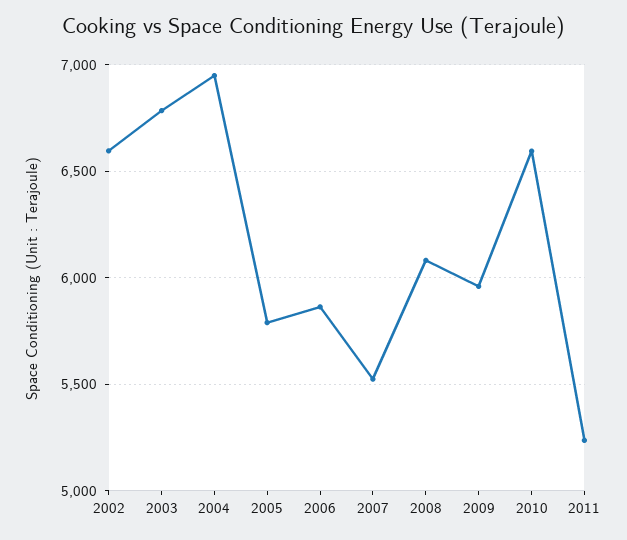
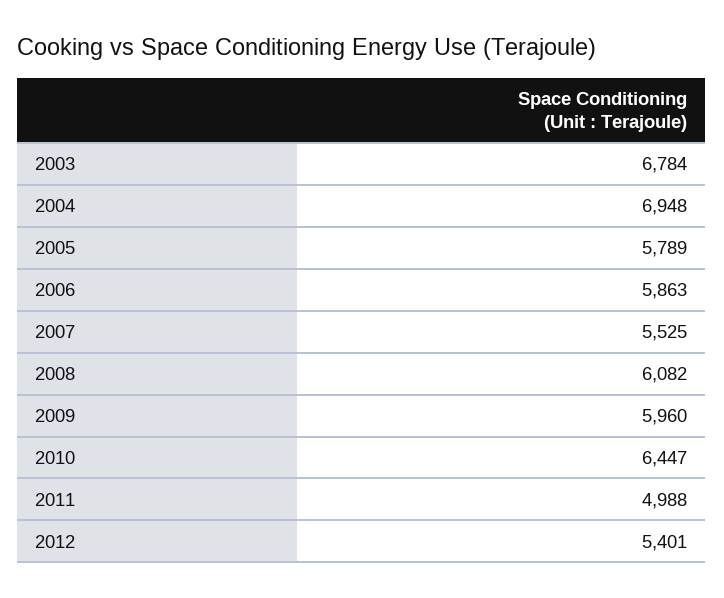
2002: 6600 -> none
2010: 6600 -> 6447
2011: 5250 -> 4988
2012: none -> 5401

